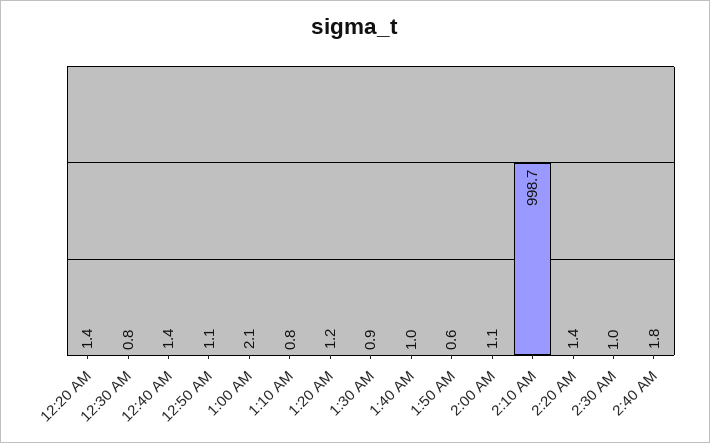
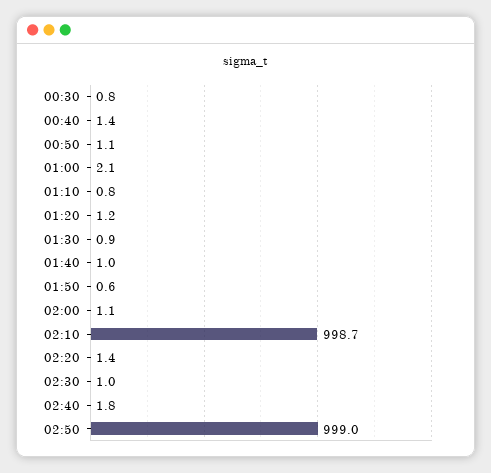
12:20 AM: 1.4 -> none
02:50: none -> 999

